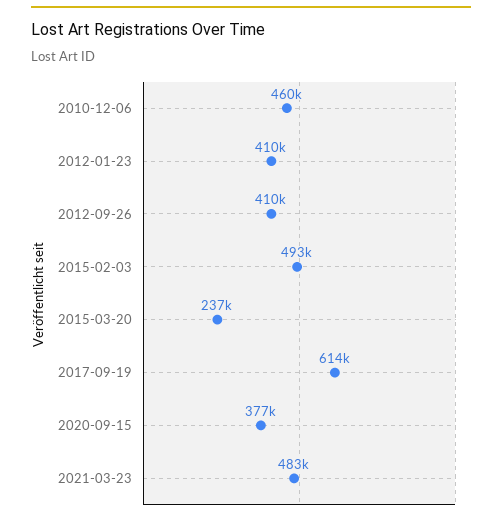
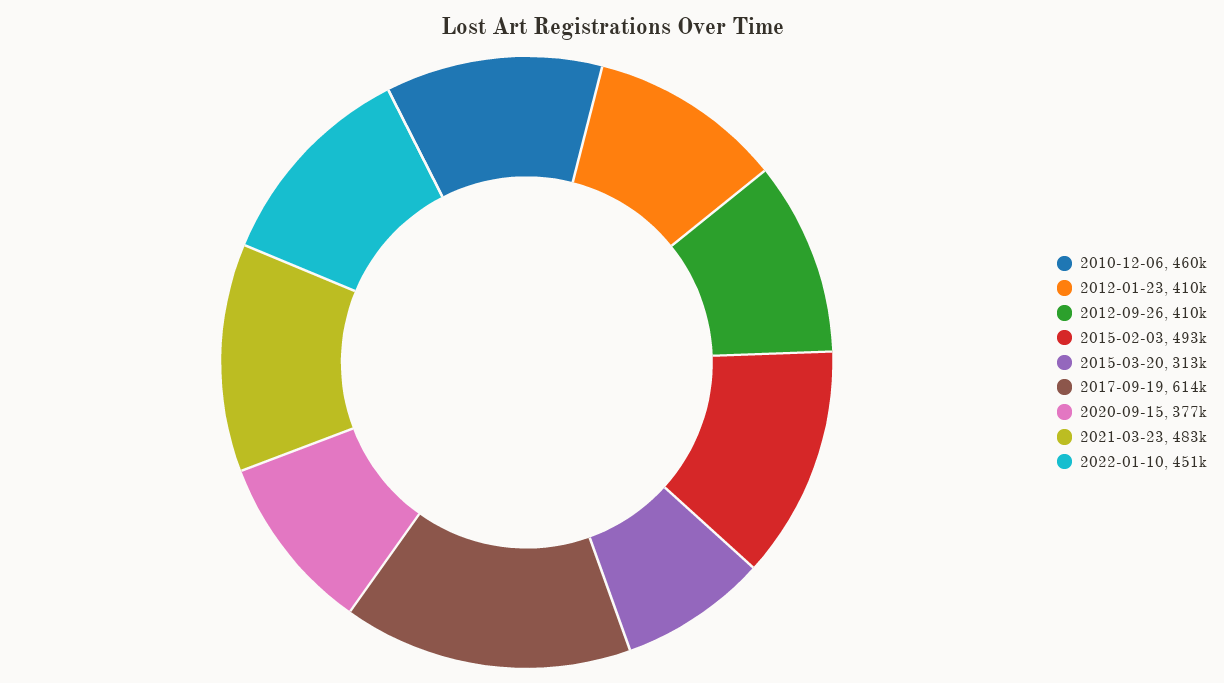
2015-03-20: 237000 -> 313000
2022-01-10: none -> 451000

